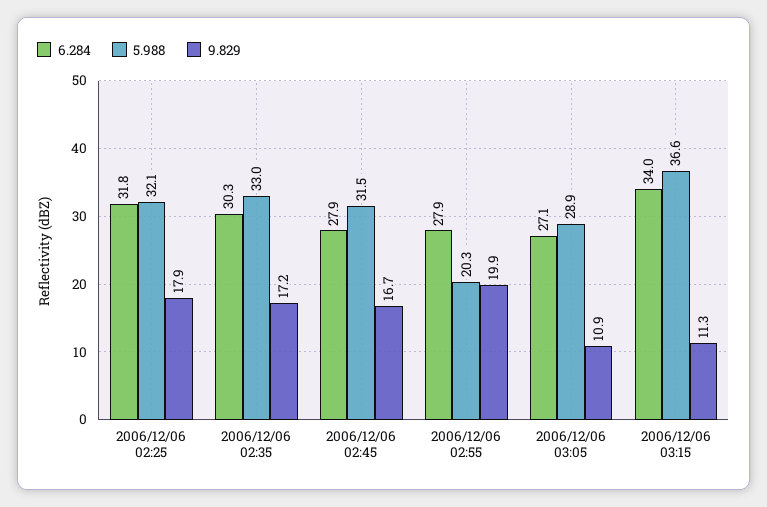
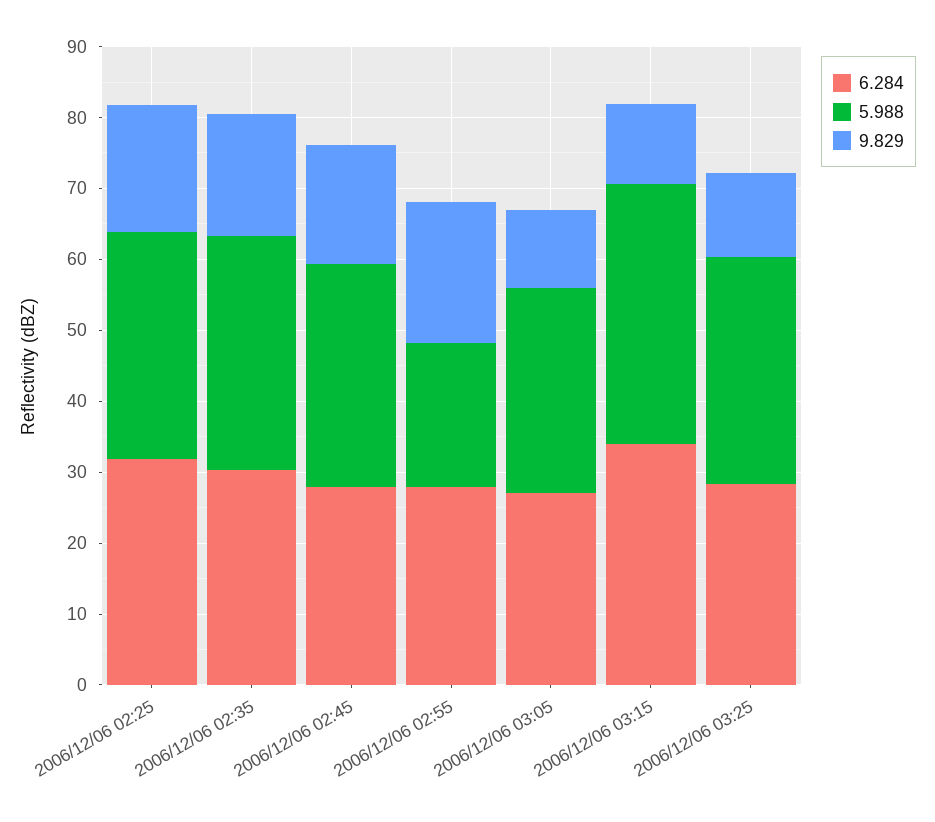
6.284, 2006/12/06 03:25: none -> 28
5.988, 2006/12/06 03:25: none -> 32
9.829, 2006/12/06 03:25: none -> 12

